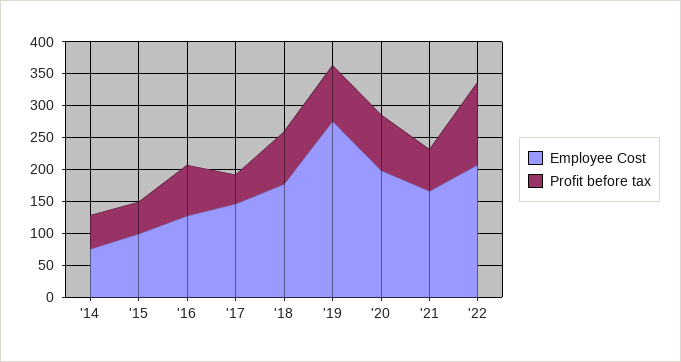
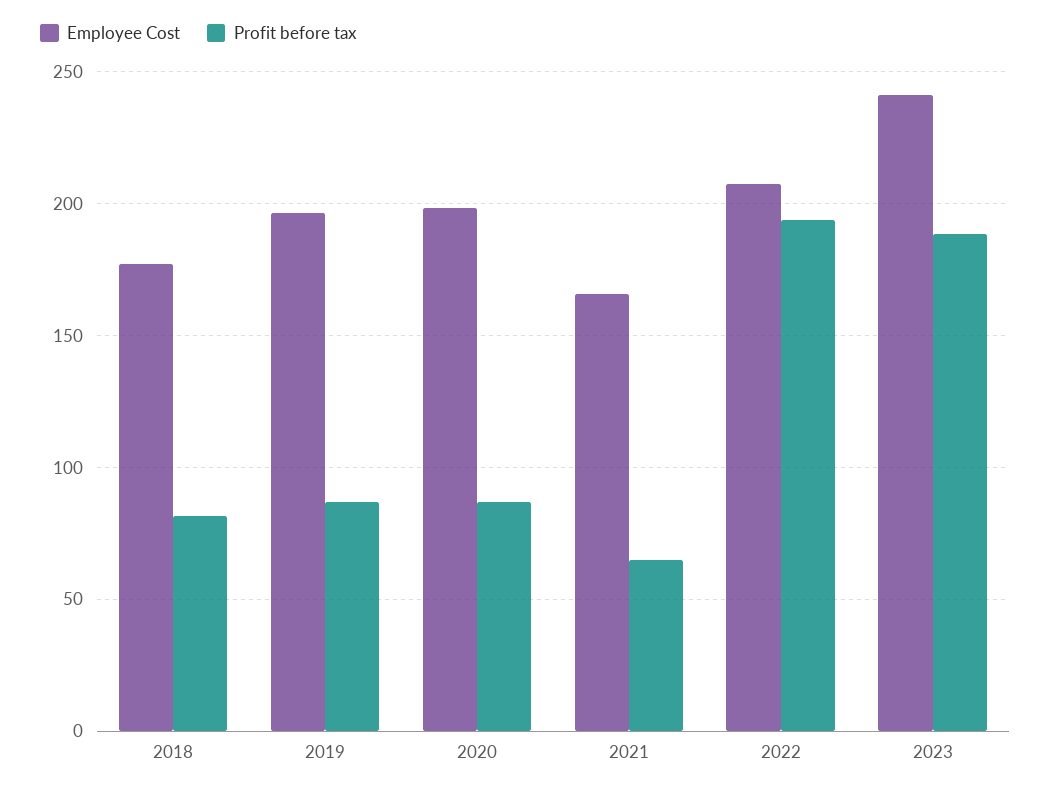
Employee Cost, '14: 75 -> none
Profit before tax, '14: 50 -> none
Employee Cost, '15: 100 -> none
Profit before tax, '15: 50 -> none
Employee Cost, '16: 125 -> none
Profit before tax, '16: 75 -> none
Employee Cost, '17: 150 -> none
Profit before tax, '17: 50 -> none
Employee Cost, '19: 275 -> 195
Profit before tax, '22: 125 -> 195
Employee Cost, 2023: none -> 240
Profit before tax, 2023: none -> 190

